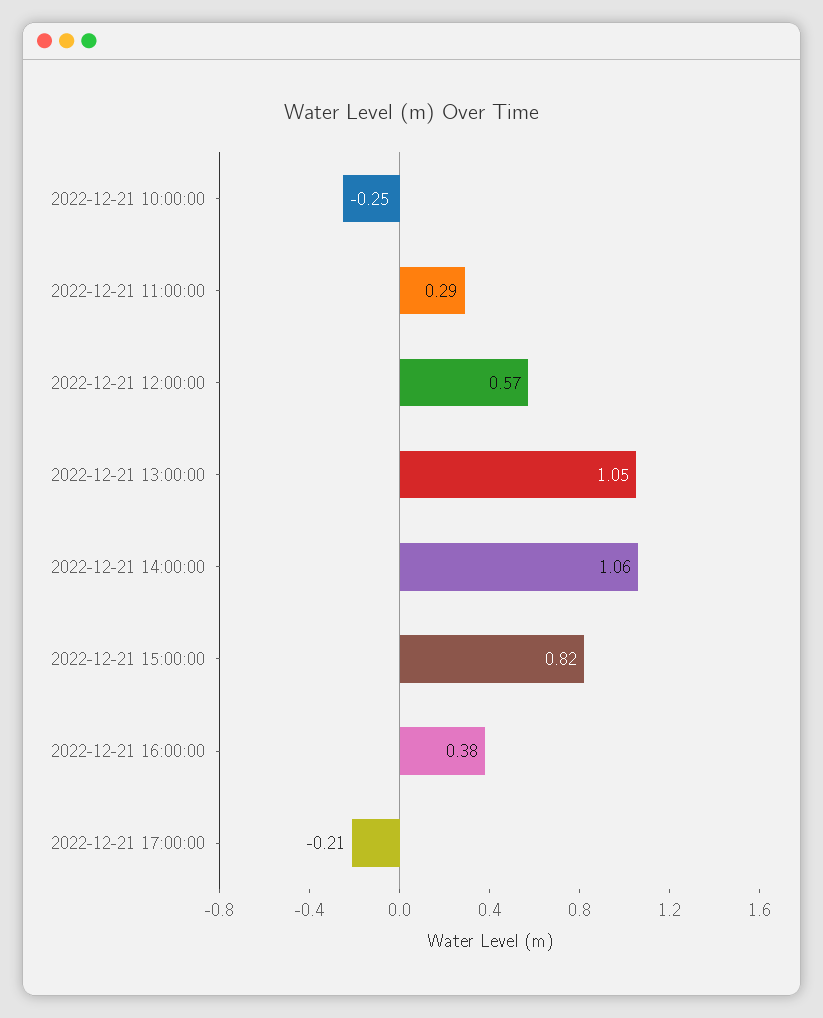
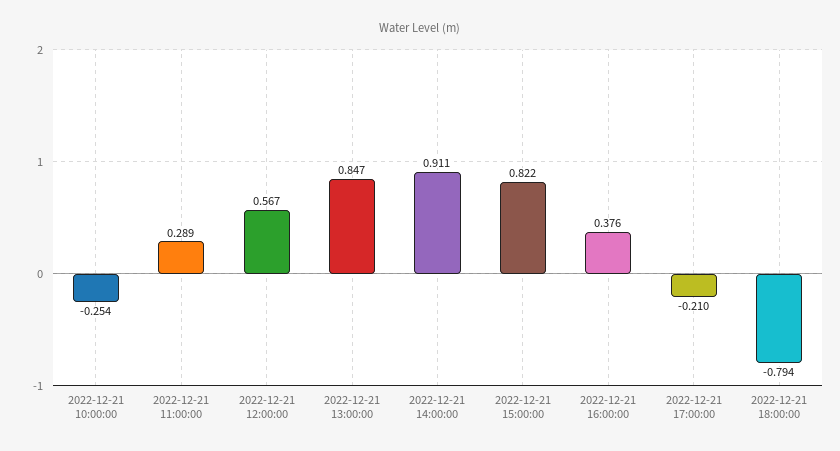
2022-12-21 13:00:00: 1.05 -> 0.847
2022-12-21 14:00:00: 1.06 -> 0.911
2022-12-21 18:00:00: none -> -0.794

